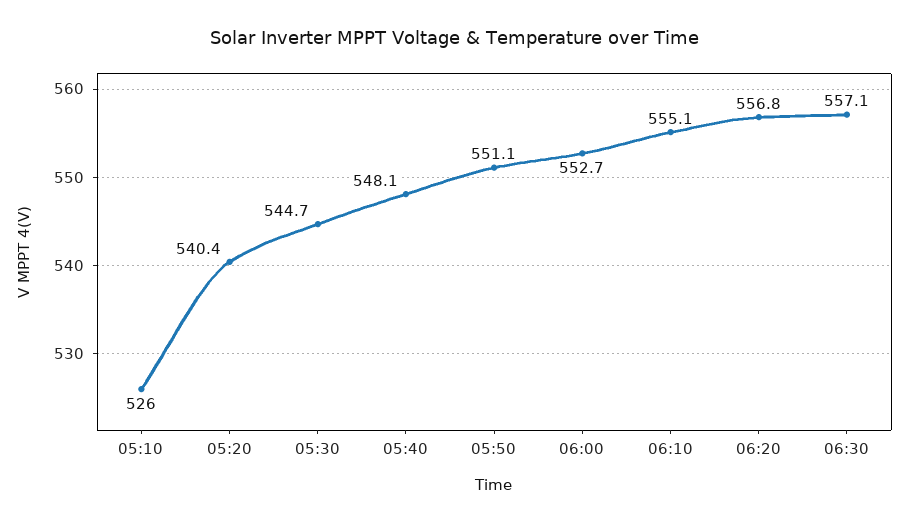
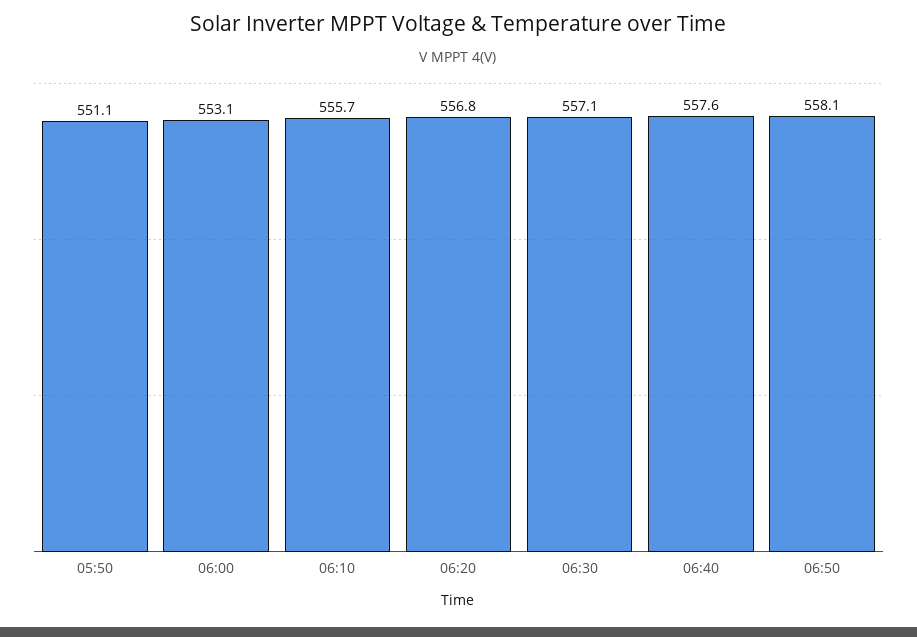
05:10: 526 -> none
05:20: 540.4 -> none
05:30: 544.7 -> none
05:40: 548.1 -> none
06:00: 552.7 -> 553.1
06:10: 555.1 -> 555.7
06:40: none -> 557.6
06:50: none -> 558.1

